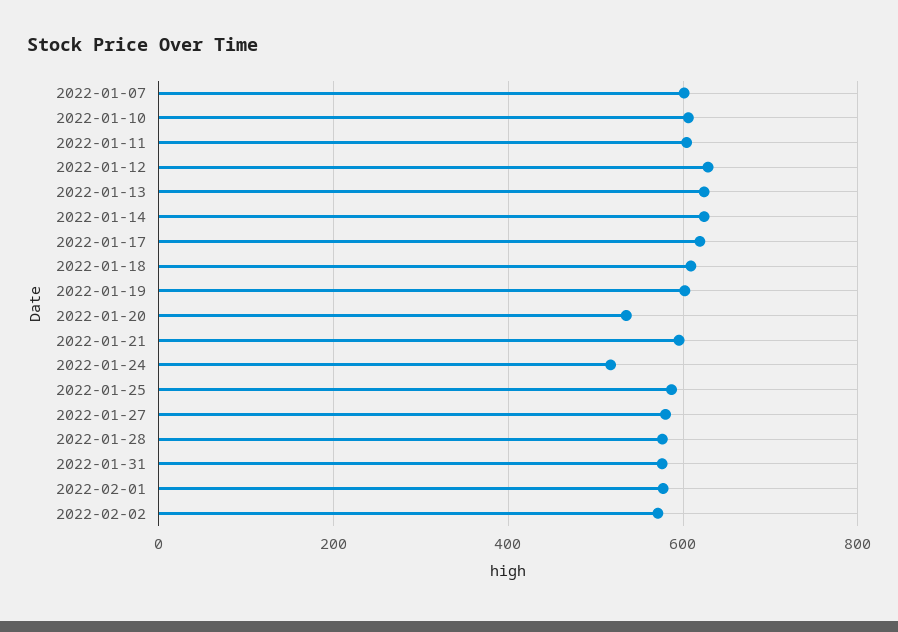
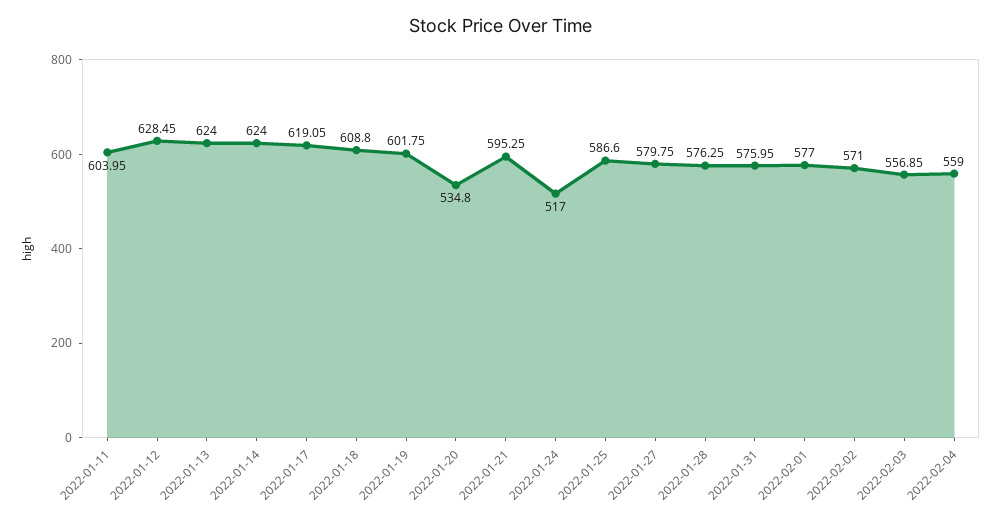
2022-01-07: 600 -> none
2022-01-10: 600 -> none
2022-02-03: none -> 556.85
2022-02-04: none -> 559

